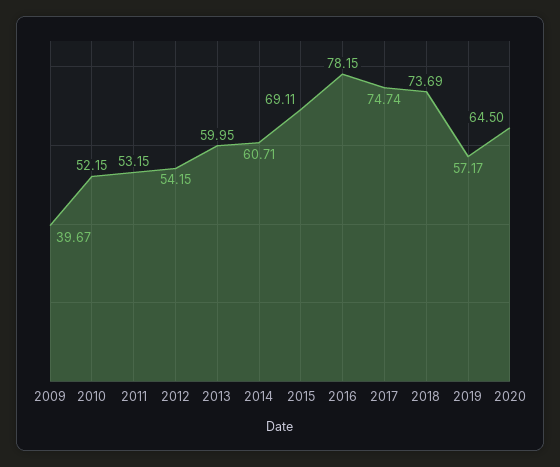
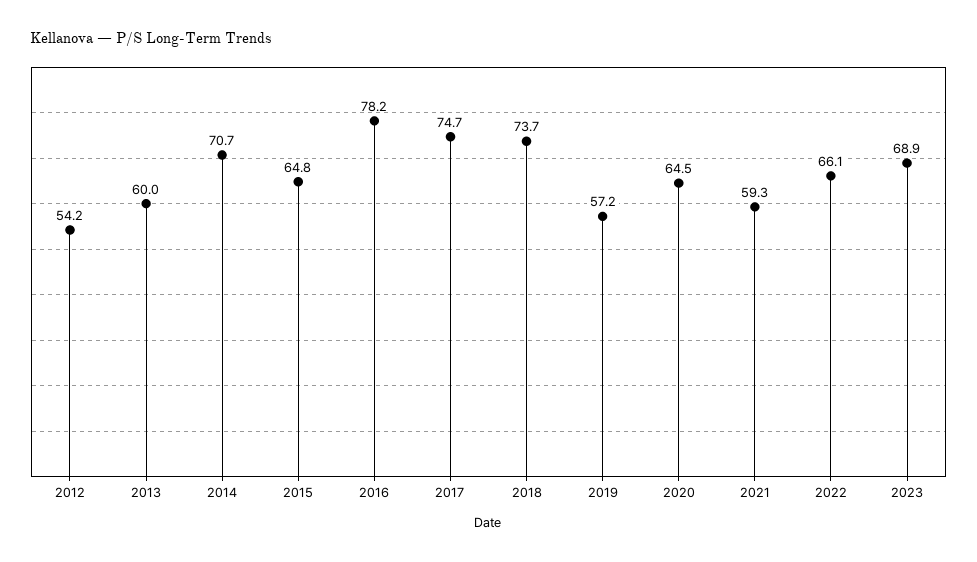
2009: 39.67 -> none
2010: 52.15 -> none
2011: 53.15 -> none
2014: 60.71 -> 70.7
2015: 69.11 -> 64.8
2021: none -> 59.3
2022: none -> 66.1
2023: none -> 68.9

